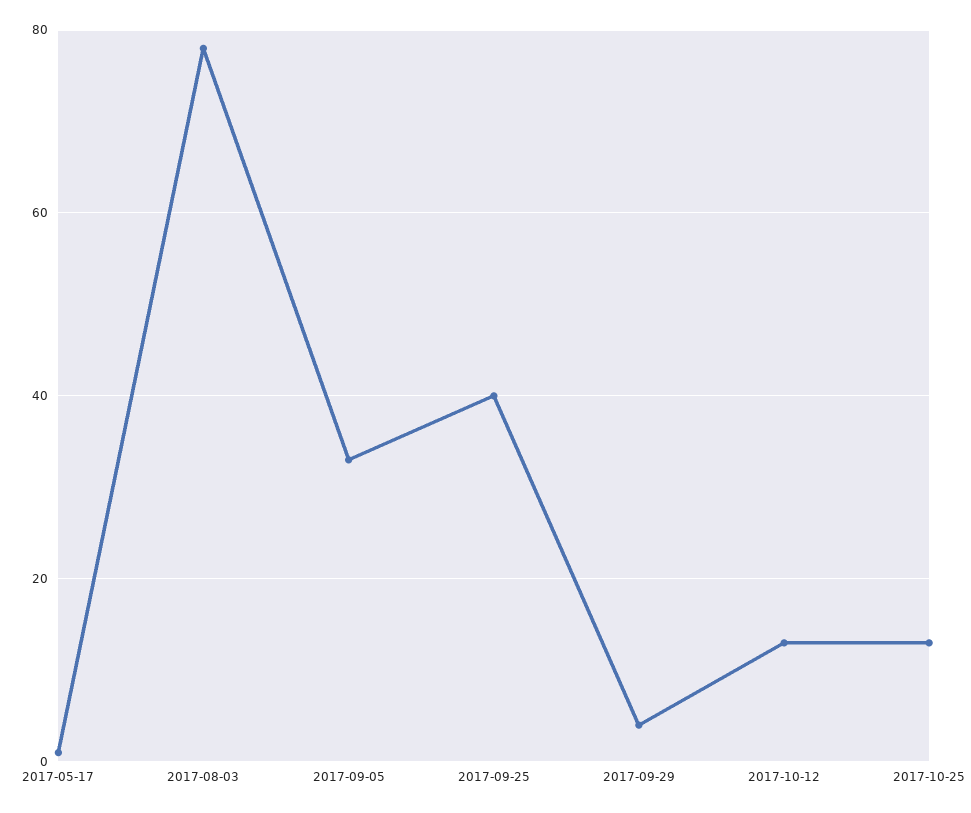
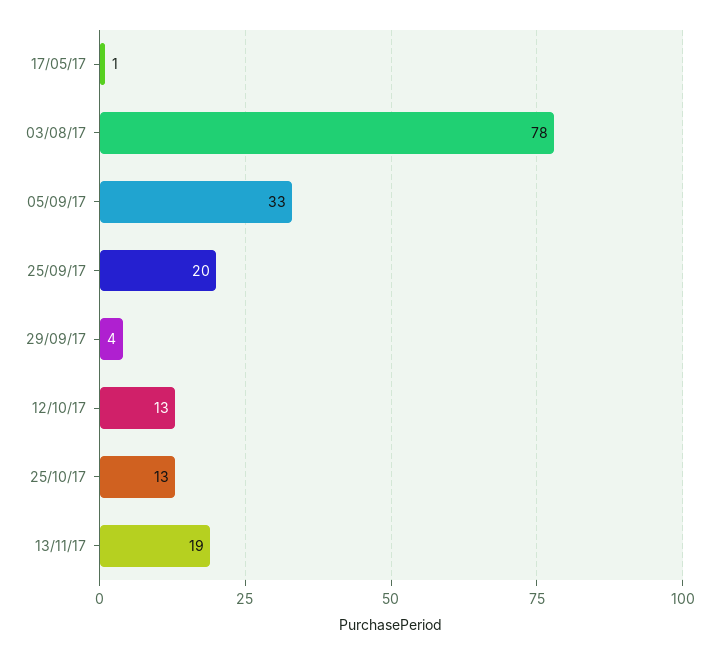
2017-09-25: 40 -> 20
13/11/17: none -> 19

